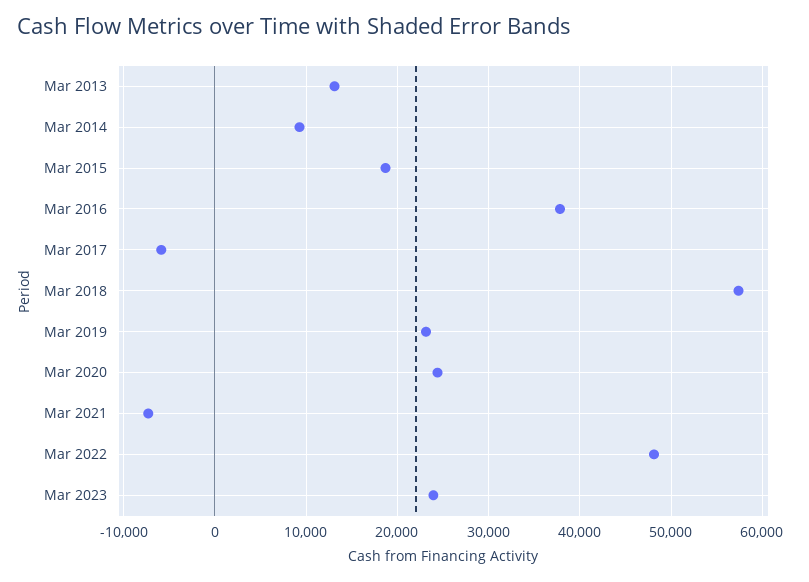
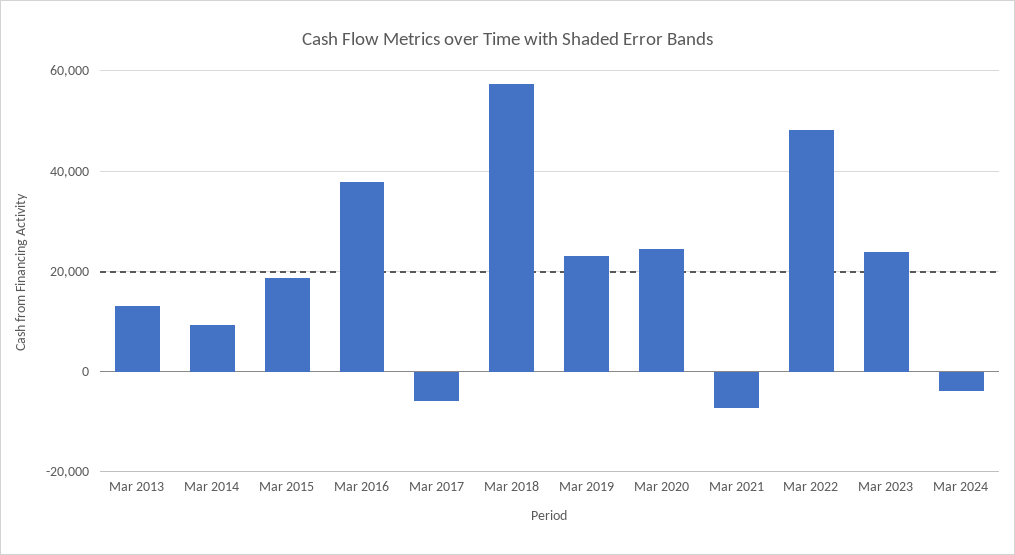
Mar 2024: none -> -4000

